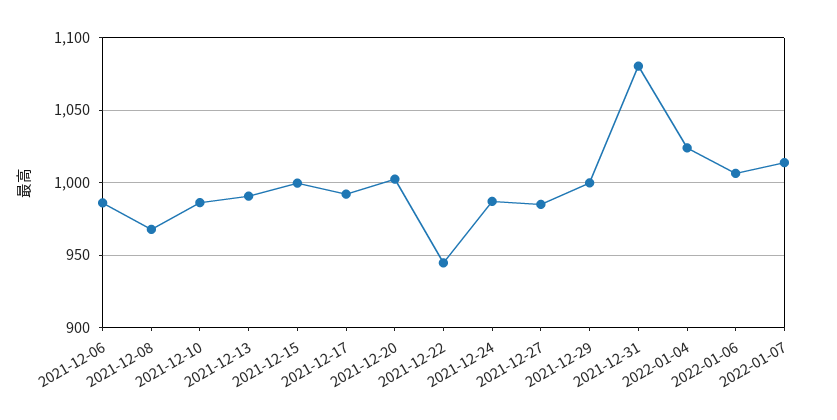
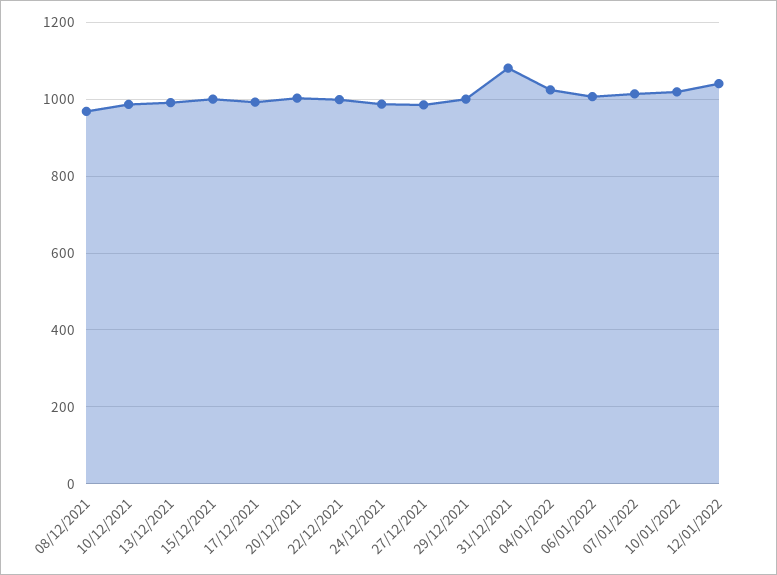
2021-12-06: 985 -> none
2021-12-22: 945 -> 1000
10/01/2022: none -> 1020
12/01/2022: none -> 1040

